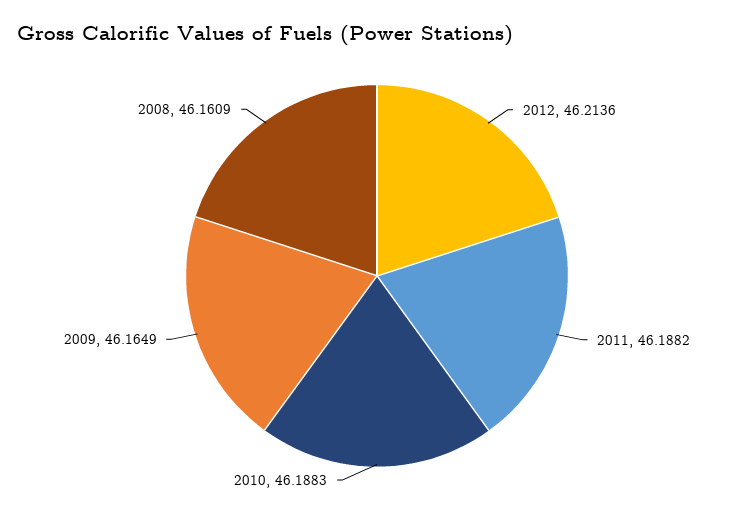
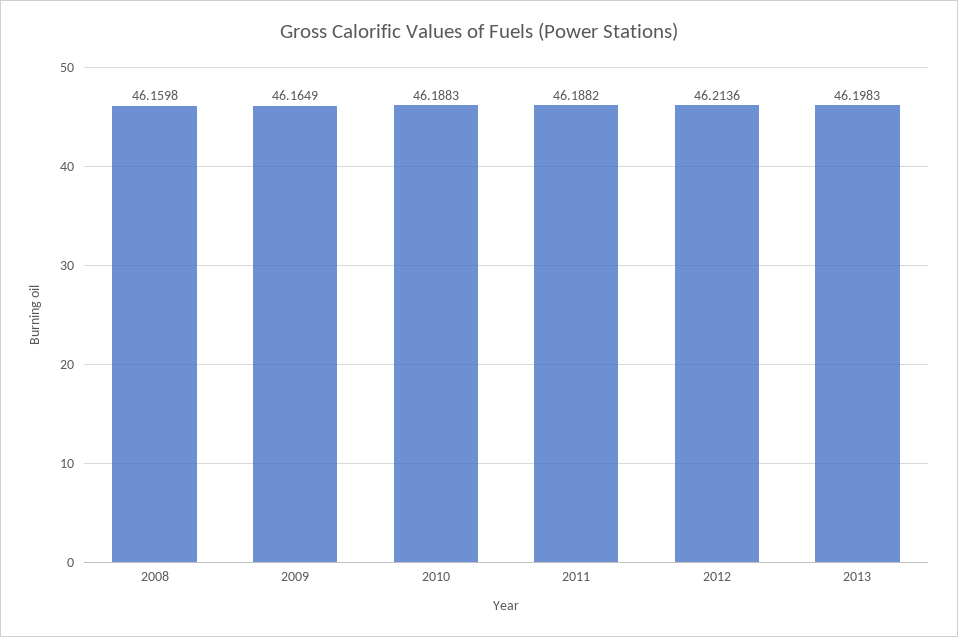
2008: 46.1609 -> 46.1598
2013: none -> 46.1983

